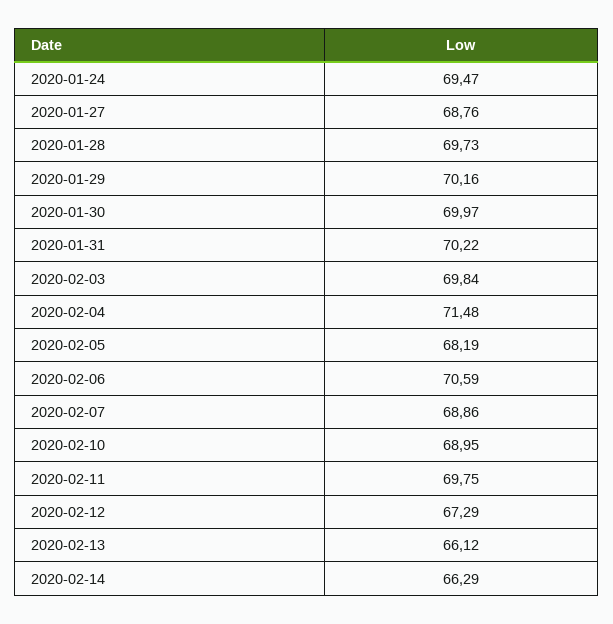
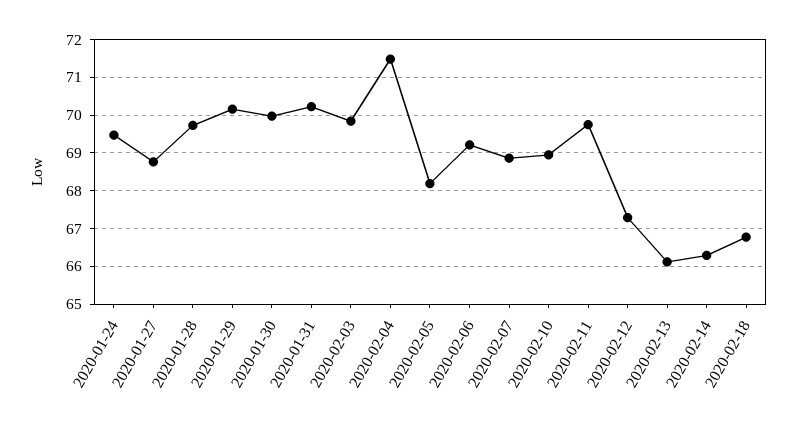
2020-02-06: 70.59 -> 69.2
2020-02-18: none -> 66.8

